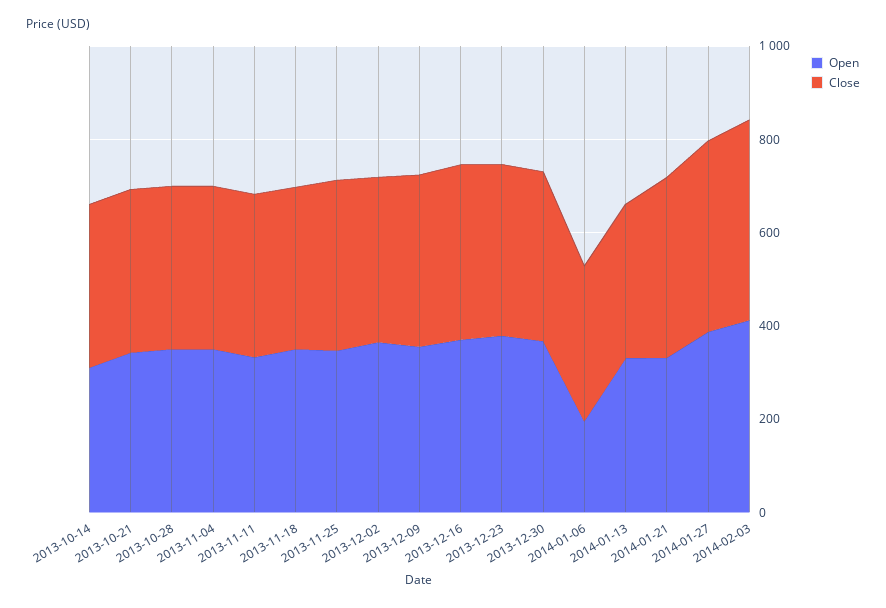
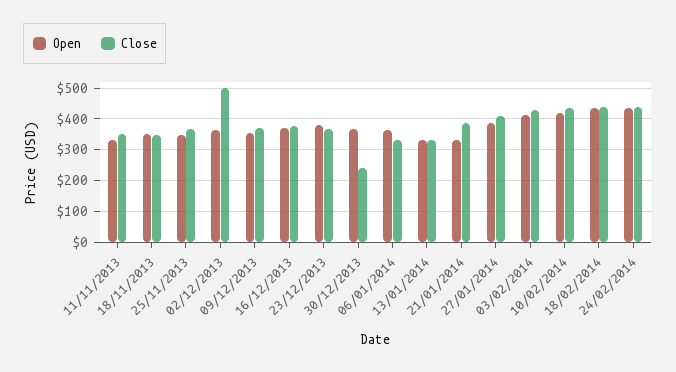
Open, 2013-10-14: 300 -> none
Close, 2013-10-14: 350 -> none
Open, 2013-10-21: 350 -> none
Close, 2013-10-21: 350 -> none
Open, 2013-10-28: 350 -> none
Close, 2013-10-28: 350 -> none
Open, 2013-11-04: 350 -> none
Close, 2013-11-04: 350 -> none
Close, 2013-12-02: 350 -> 500
Close, 2013-12-30: 350 -> 240
Open, 2014-01-06: 200 -> 360
Open, 10/02/2014: none -> 420
Close, 10/02/2014: none -> 440
Open, 18/02/2014: none -> 440
Close, 18/02/2014: none -> 440
Open, 24/02/2014: none -> 440
Close, 24/02/2014: none -> 440

